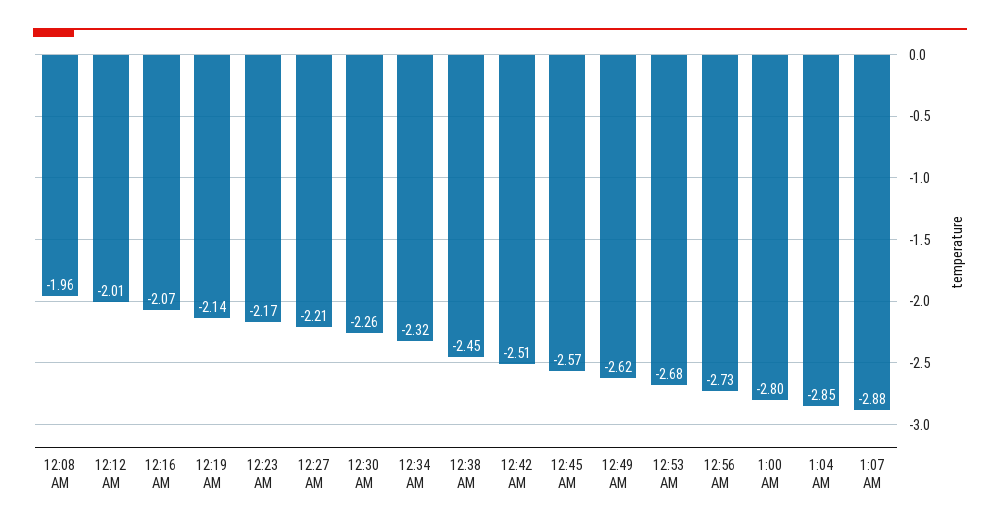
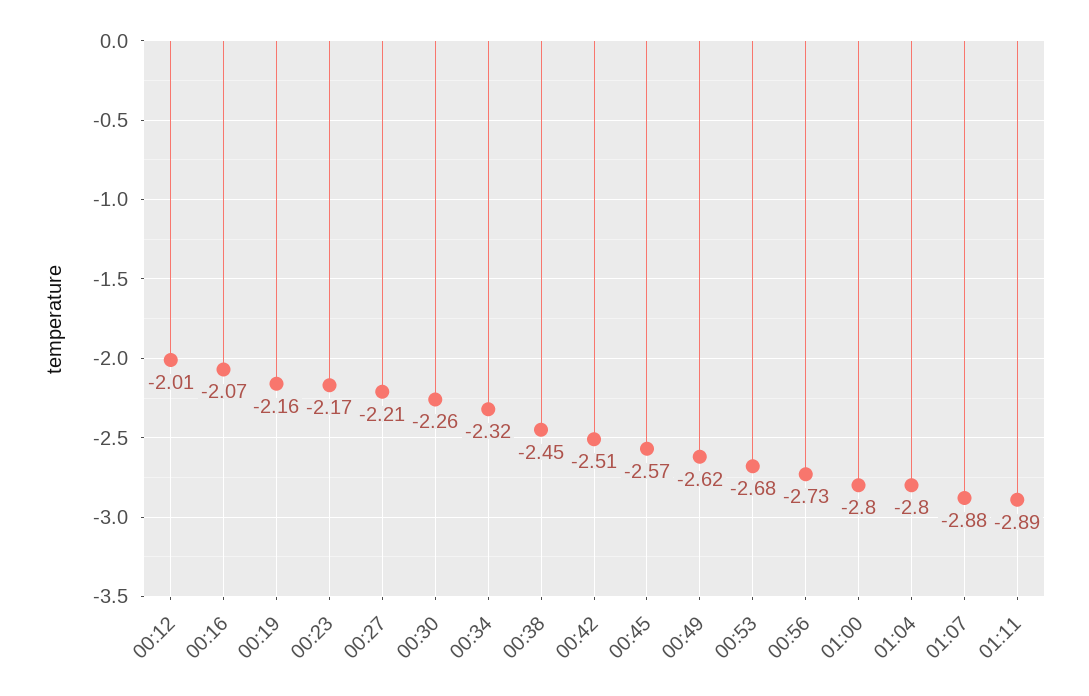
12:08 AM: -1.96 -> none
12:19 AM: -2.14 -> -2.16
1:04 AM: -2.85 -> -2.8
01:11: none -> -2.89

